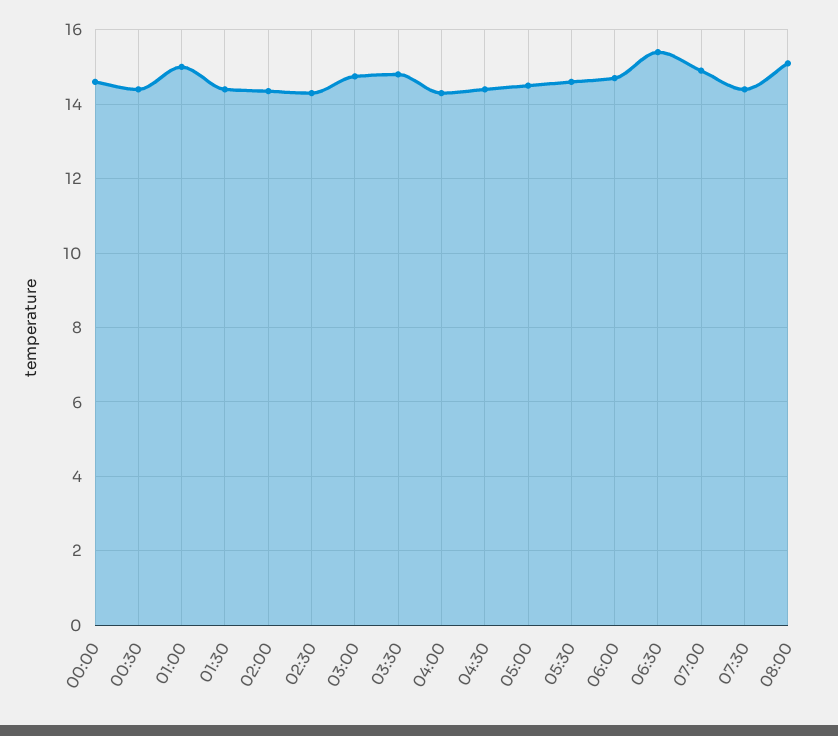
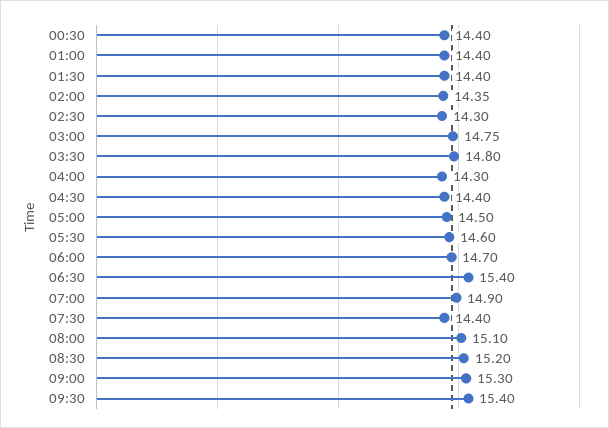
00:00: 14.6 -> none
01:00: 15 -> 14.4
08:30: none -> 15.2
09:00: none -> 15.3
09:30: none -> 15.4

